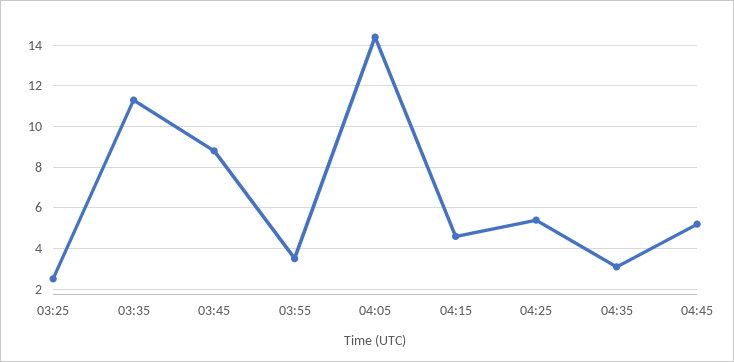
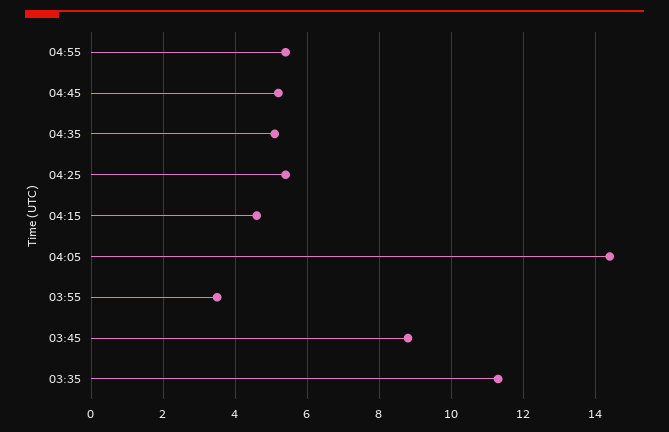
03:25: 2.5 -> none
04:35: 3 -> 5
04:55: none -> 5.5

